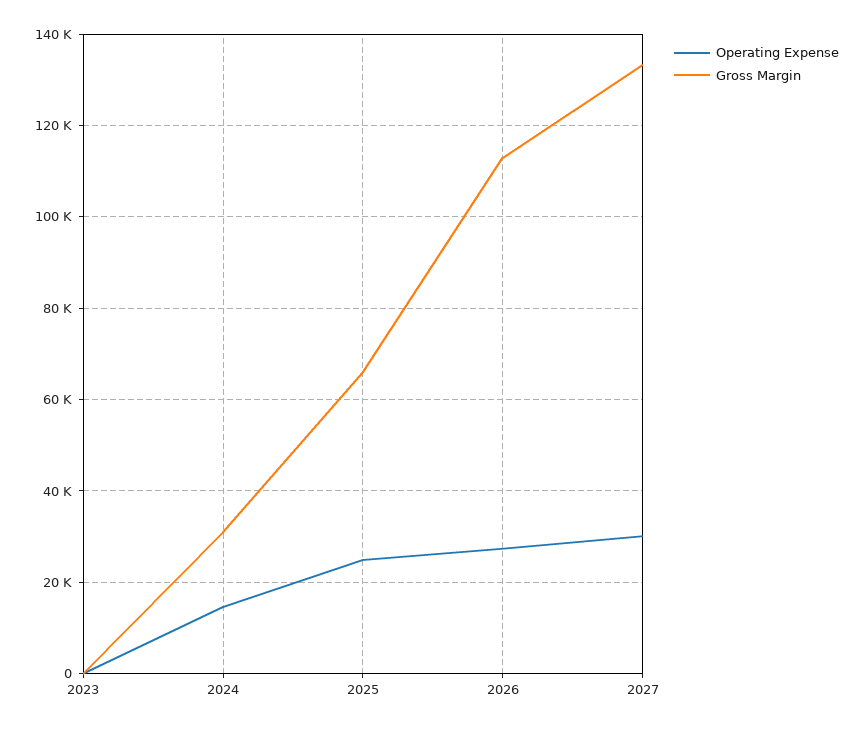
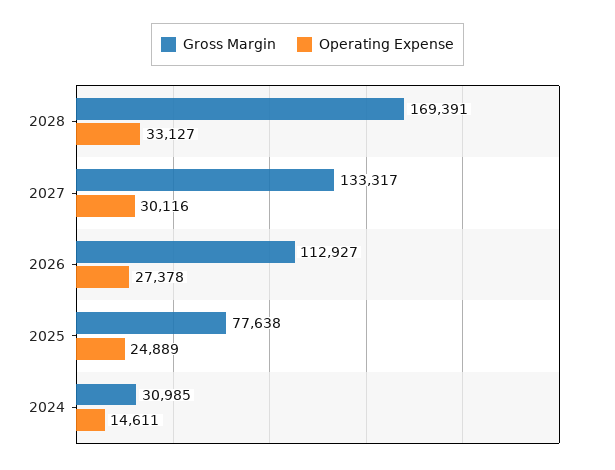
Operating Expense, 2023: 0 -> none
Gross Margin, 2023: 0 -> none
Gross Margin, 2025: 66000 -> 77638
Gross Margin, 2028: none -> 169391
Operating Expense, 2028: none -> 33127

